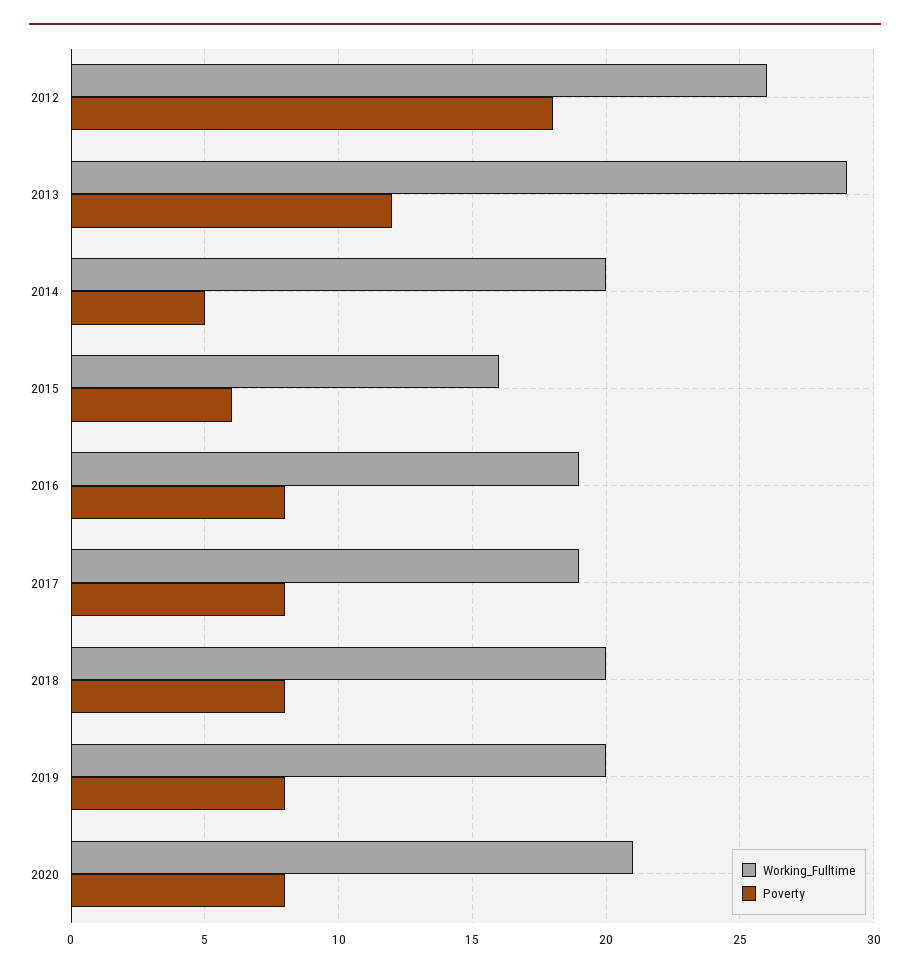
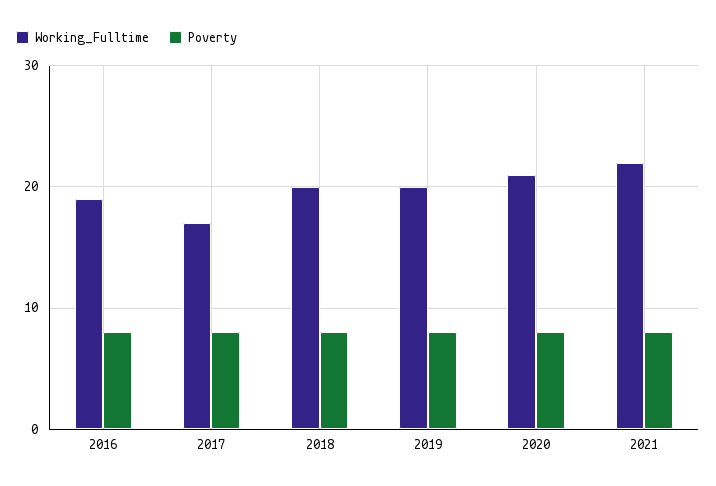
Working_Fulltime, 2012: 26 -> none
Poverty, 2012: 18 -> none
Working_Fulltime, 2013: 29 -> none
Poverty, 2013: 12 -> none
Working_Fulltime, 2014: 20 -> none
Poverty, 2014: 5 -> none
Working_Fulltime, 2015: 16 -> none
Poverty, 2015: 6 -> none
Working_Fulltime, 2017: 19 -> 17
Working_Fulltime, 2021: none -> 22
Poverty, 2021: none -> 8

